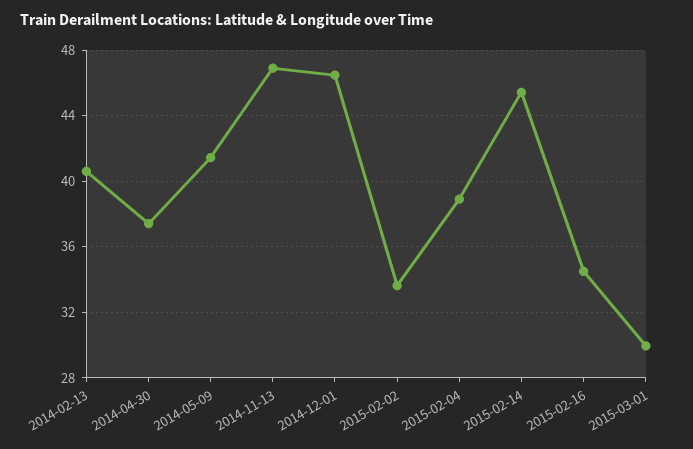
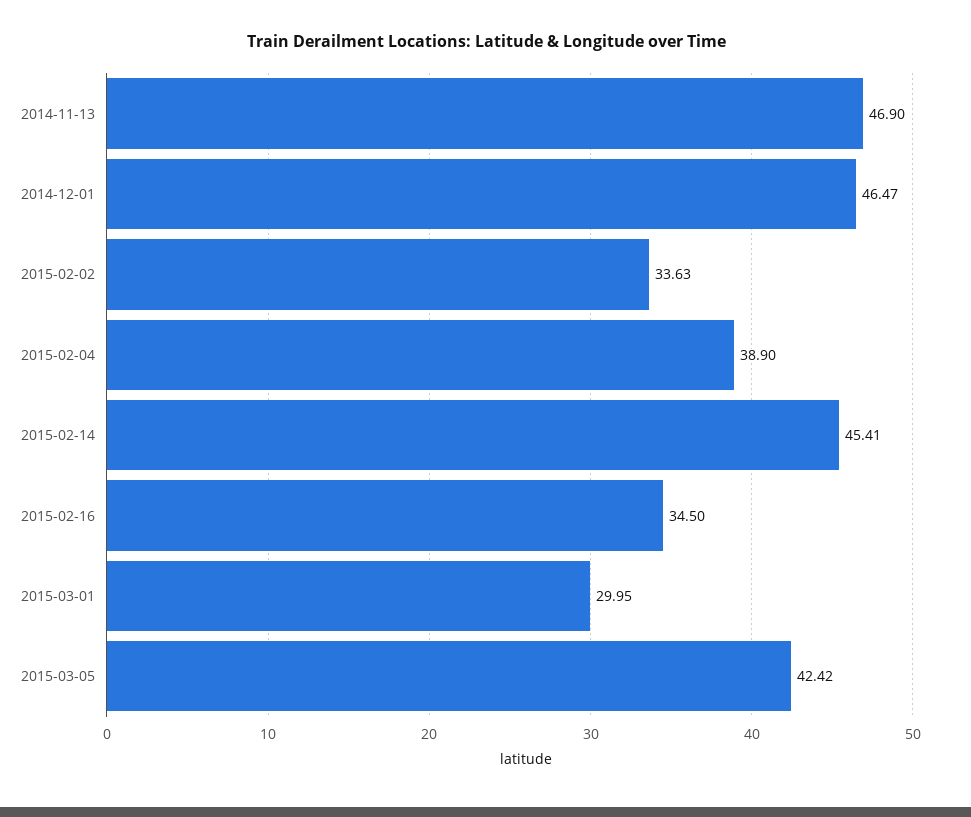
2014-02-13: 40.5 -> none
2014-04-30: 37.5 -> none
2014-05-09: 41.5 -> none
2015-03-05: none -> 42.42

